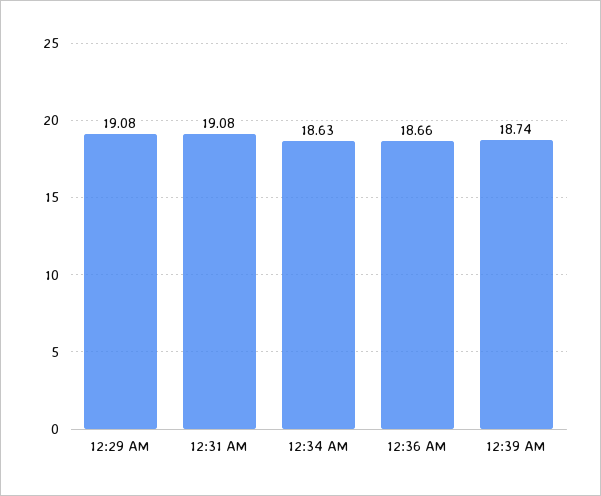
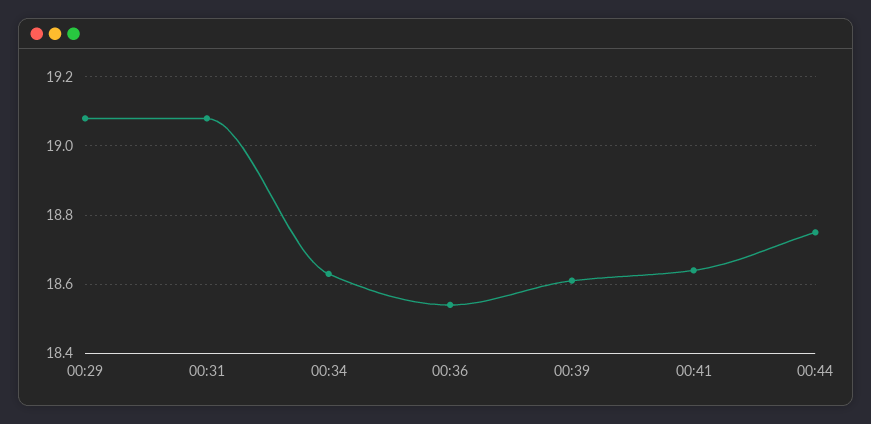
12:36 AM: 18.66 -> 18.55
12:39 AM: 18.74 -> 18.6
00:41: none -> 18.65
00:44: none -> 18.75

